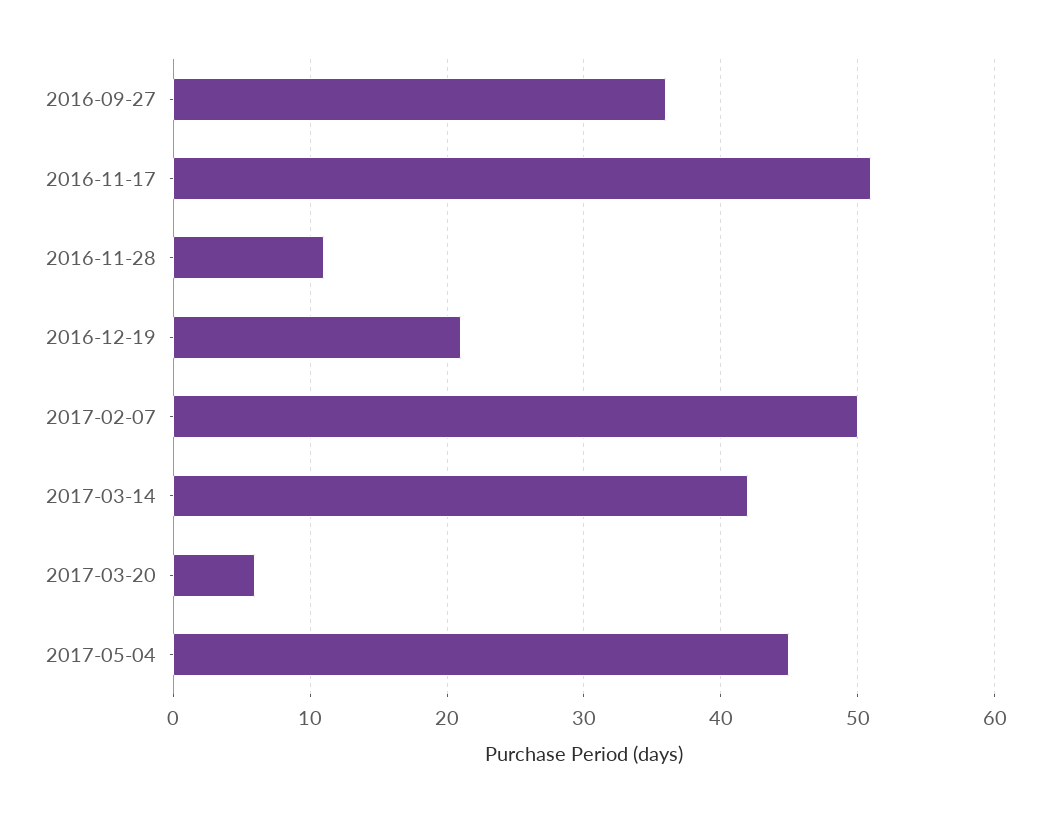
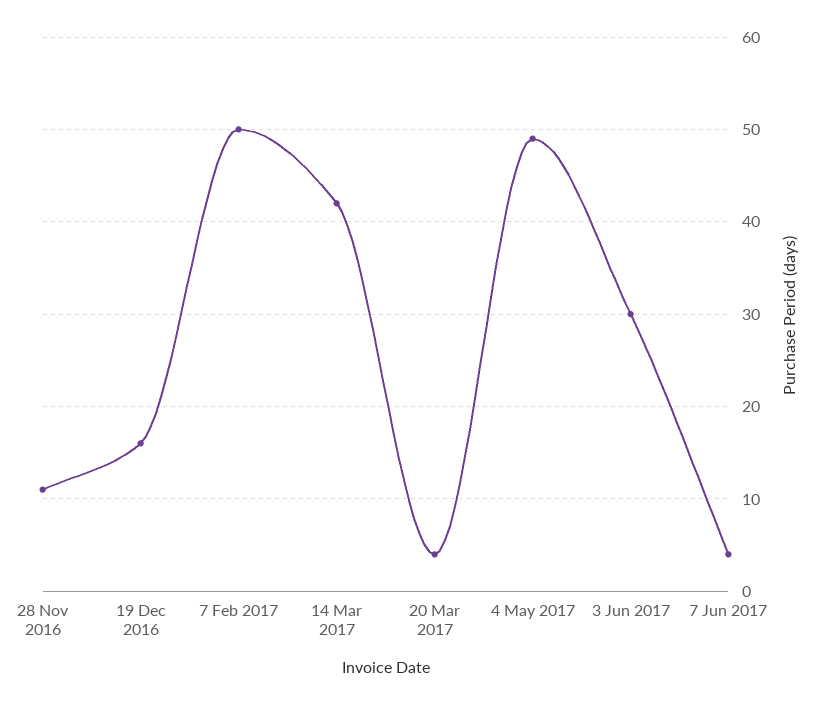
2016-09-27: 36 -> none
2016-11-17: 51 -> none
2016-12-19: 21 -> 16
2017-03-20: 6 -> 4
2017-05-04: 45 -> 49
3 Jun 2017: none -> 30
7 Jun 2017: none -> 4

